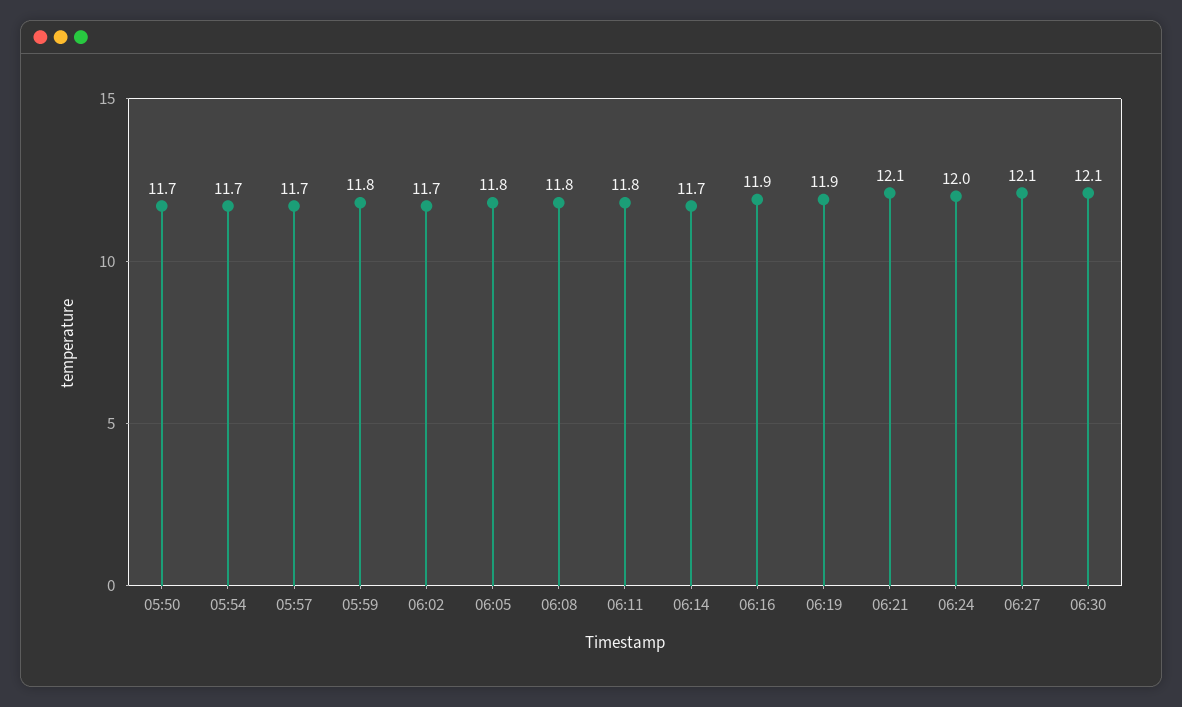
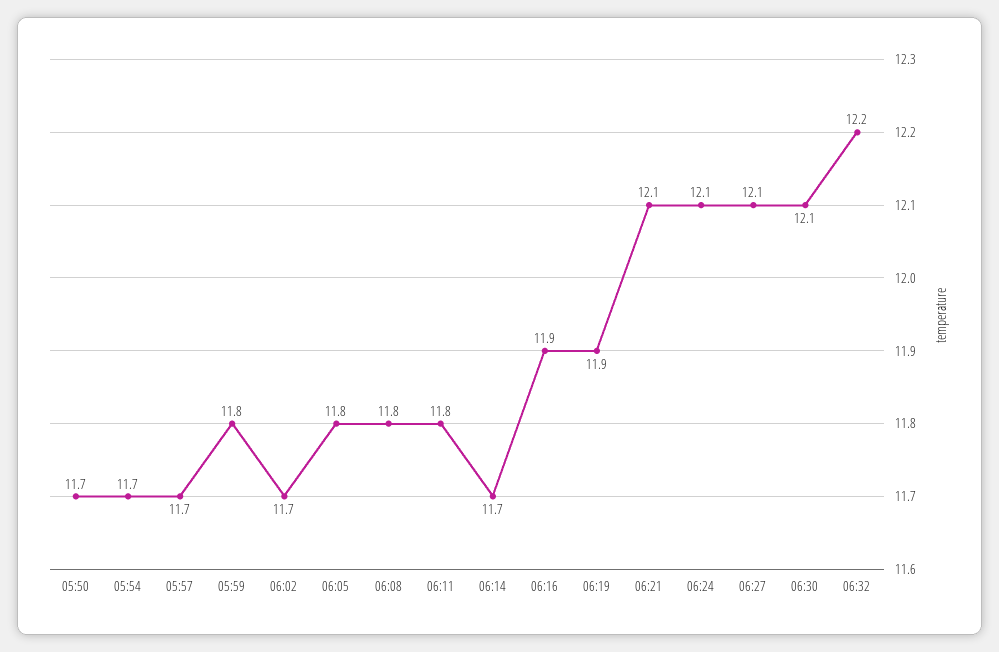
06:24: 12 -> 12.1
06:32: none -> 12.2

